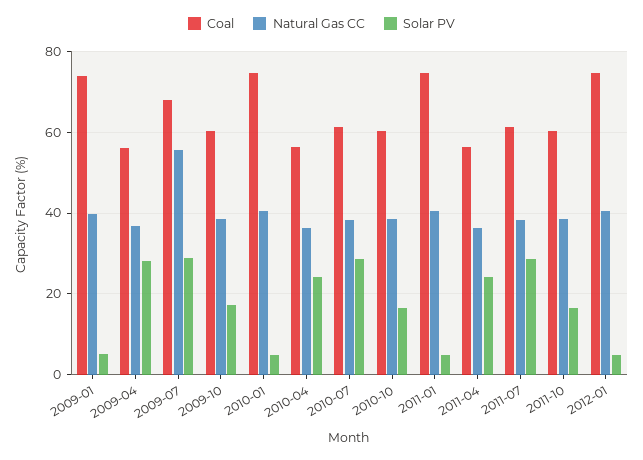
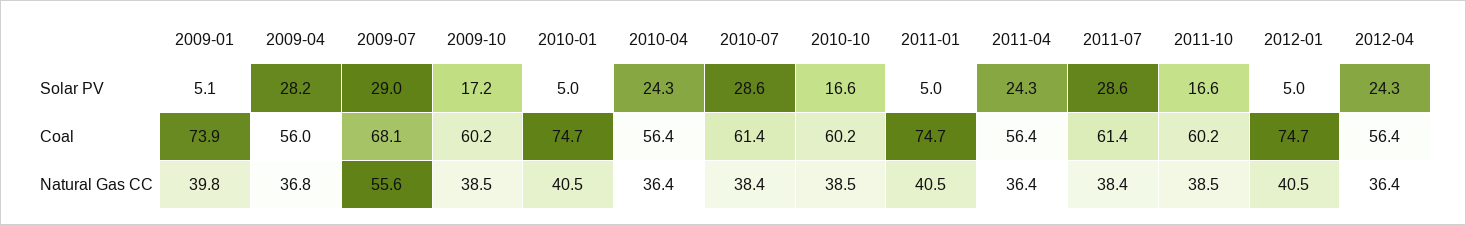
Solar PV, 2012-04: none -> 24.3
Coal, 2012-04: none -> 56.4
Natural Gas CC, 2012-04: none -> 36.4

